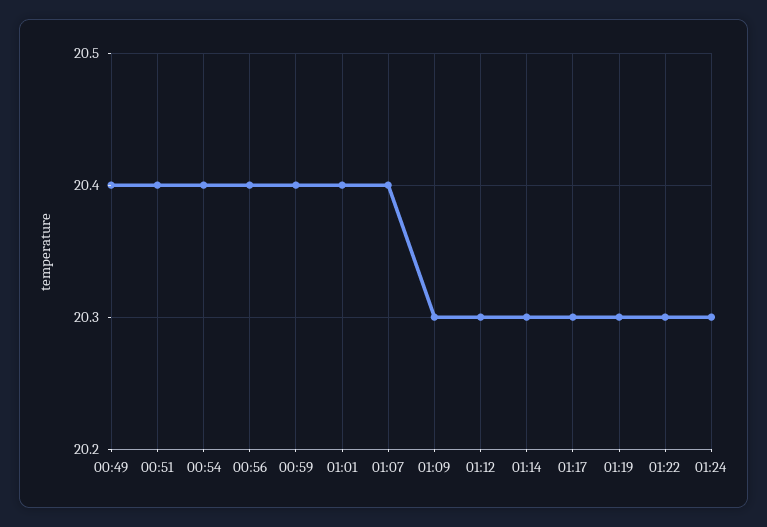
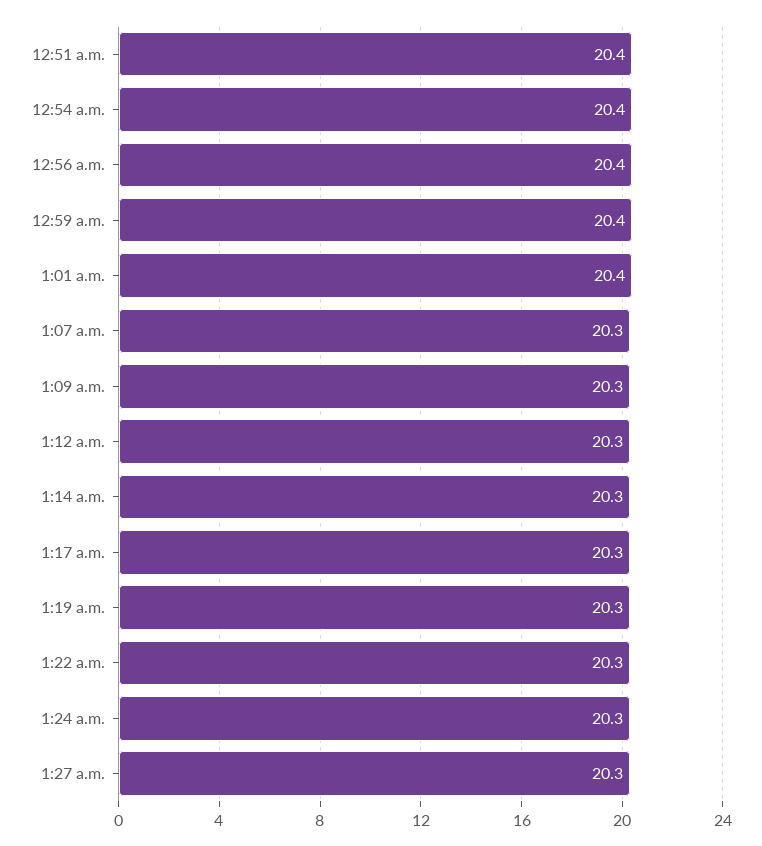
00:49: 20.4 -> none
01:07: 20.4 -> 20.3
1:27 a.m.: none -> 20.3

